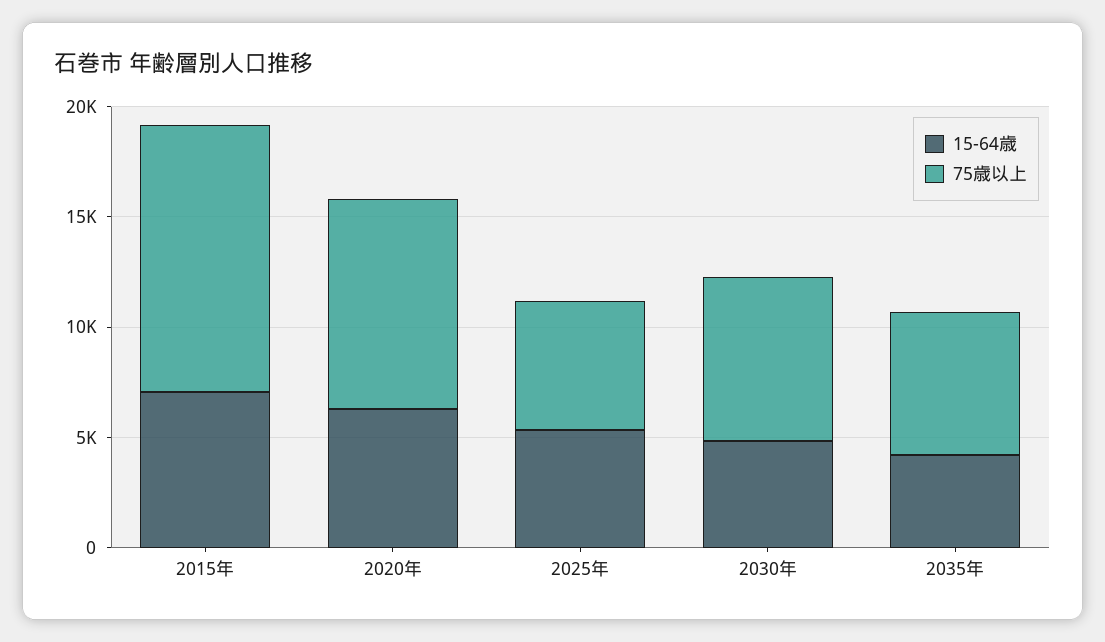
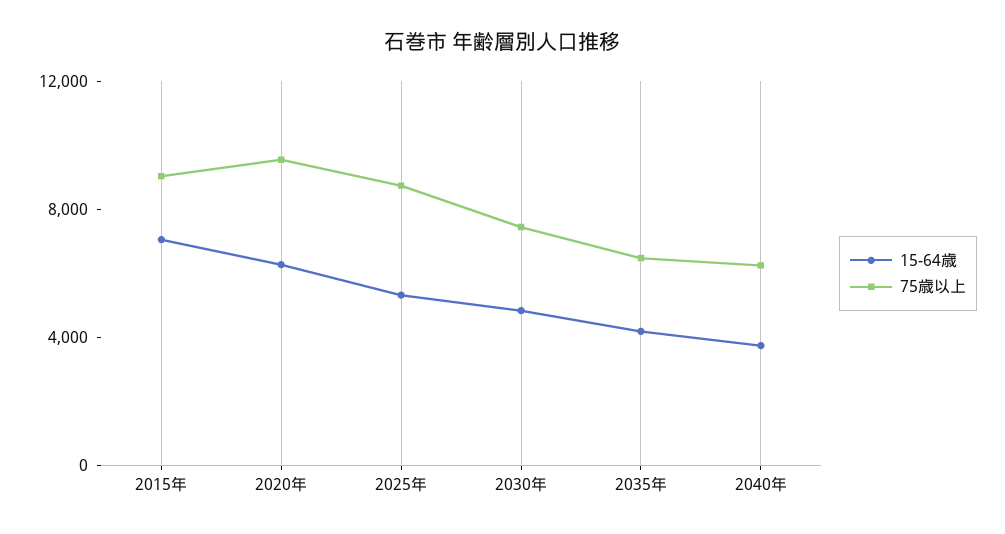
75歳以上, 2015年: 12000 -> 9000
75歳以上, 2025年: 6000 -> 9000
15-64歳, 2040年: none -> 4000
75歳以上, 2040年: none -> 6000

